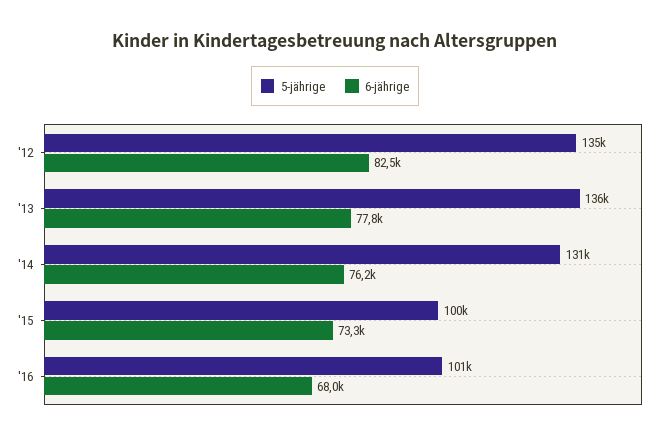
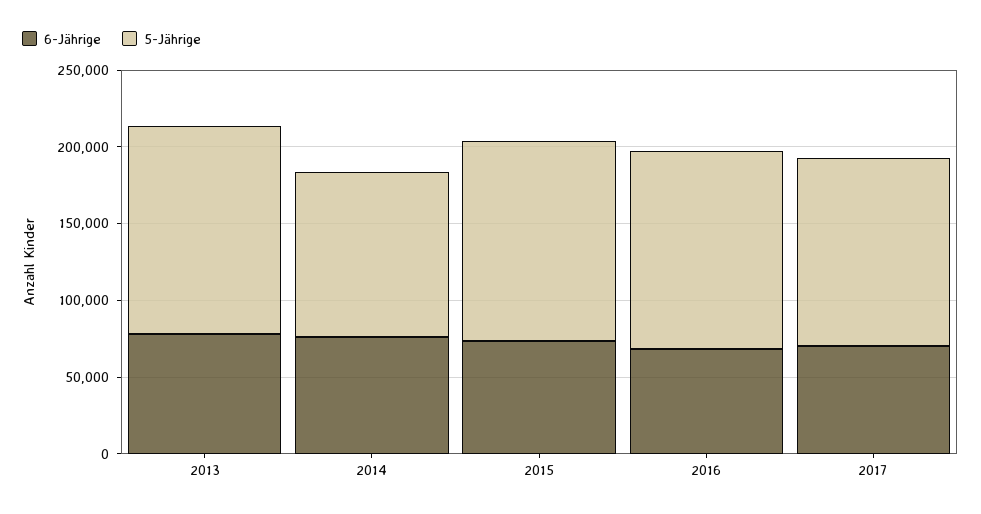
5-jährige, '12: 135000 -> none
6-jährige, '12: 82500 -> none
5-jährige, '14: 131000 -> 110000
5-jährige, '15: 100000 -> 130000
5-jährige, '16: 101000 -> 130000
6-jährige, 2017: none -> 70000
5-jährige, 2017: none -> 120000

